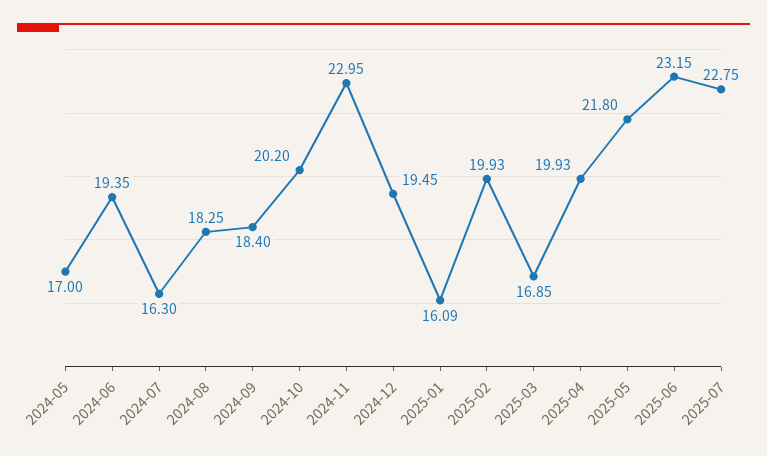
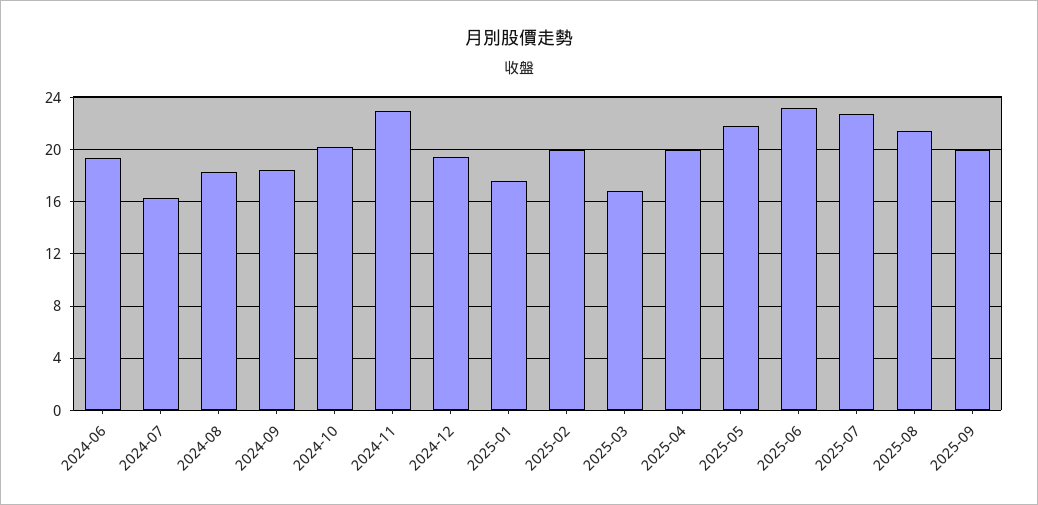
2024-05: 17 -> none
2025-01: 16.09 -> 17.5
2025-08: none -> 21.5
2025-09: none -> 20

